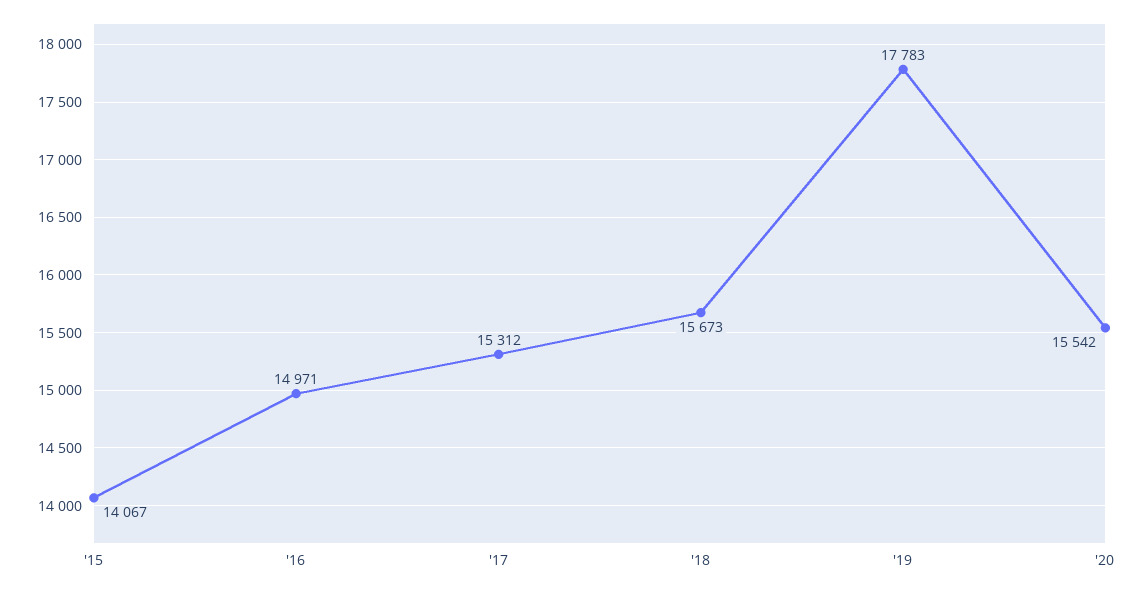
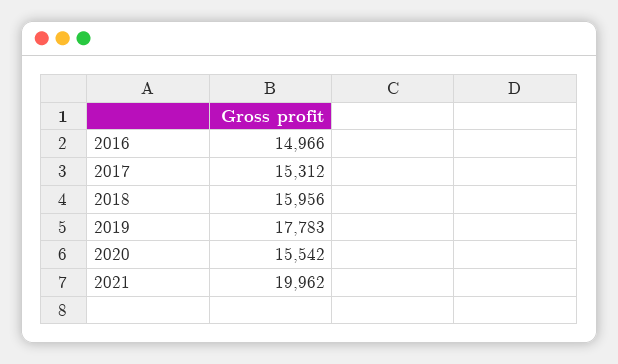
'15: 14067 -> none
'16: 14971 -> 14966
'18: 15673 -> 15956
2021: none -> 19962

